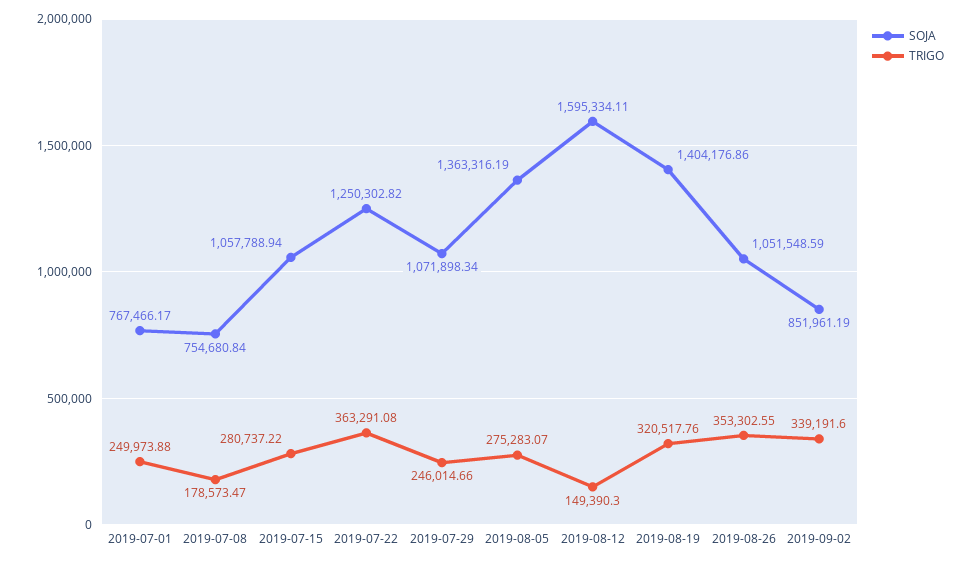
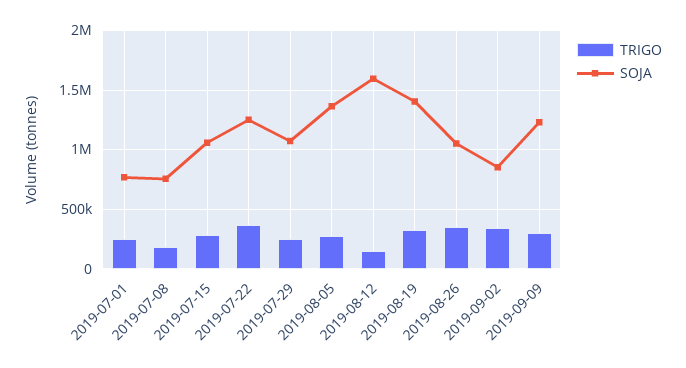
TRIGO, 2019-09-09: none -> 300000
SOJA, 2019-09-09: none -> 1200000

